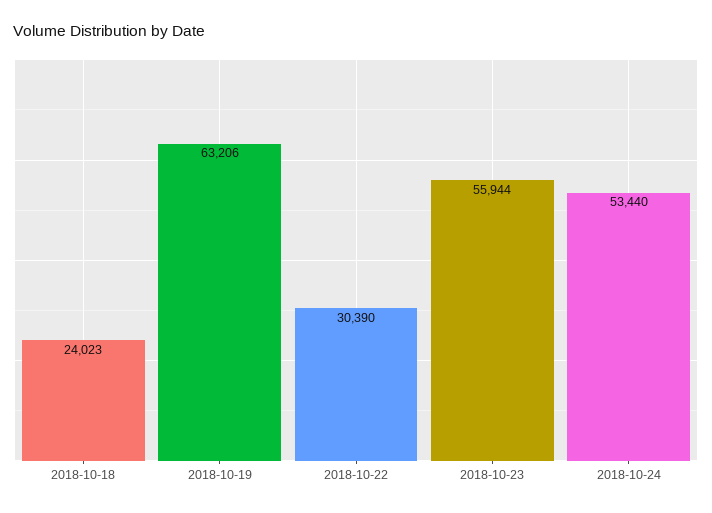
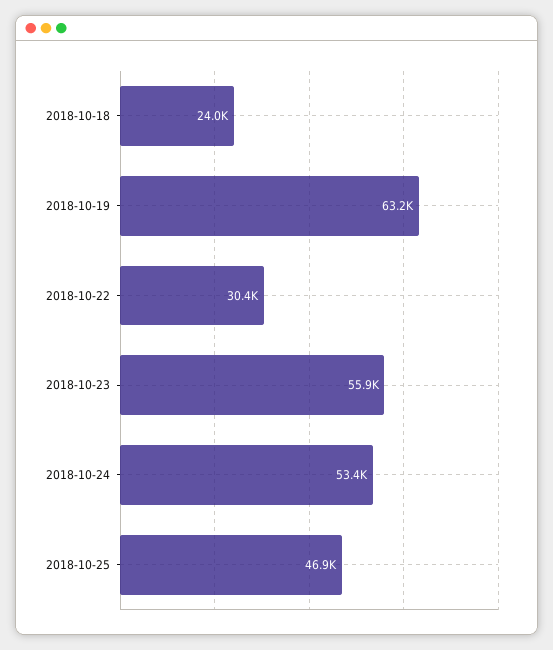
2018-10-25: none -> 46900

